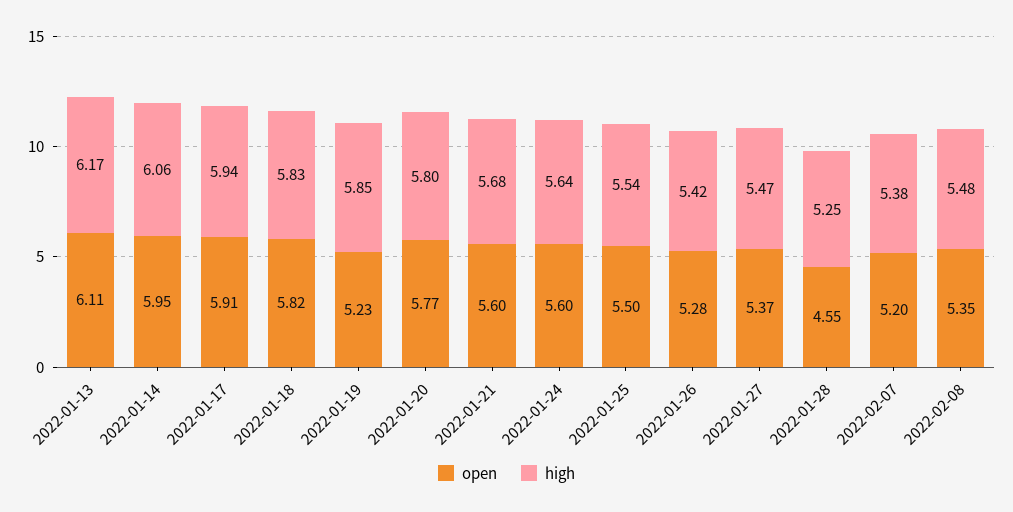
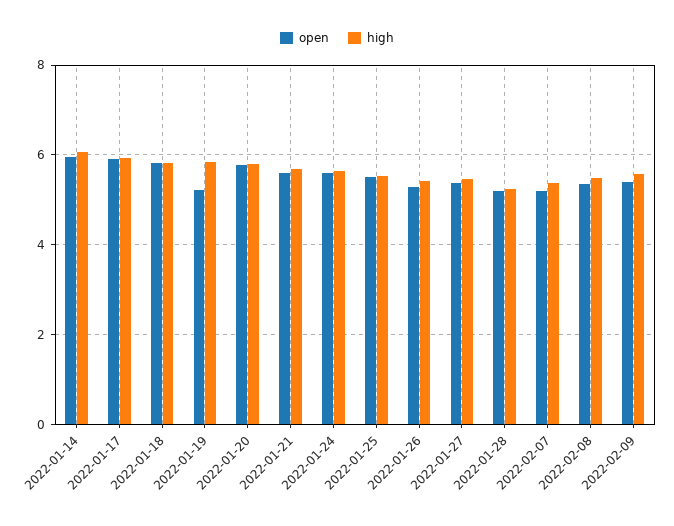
open, 2022-01-13: 6.11 -> none
high, 2022-01-13: 6.17 -> none
open, 2022-01-28: 4.55 -> 5.2
open, 2022-02-09: none -> 5.4
high, 2022-02-09: none -> 5.6

